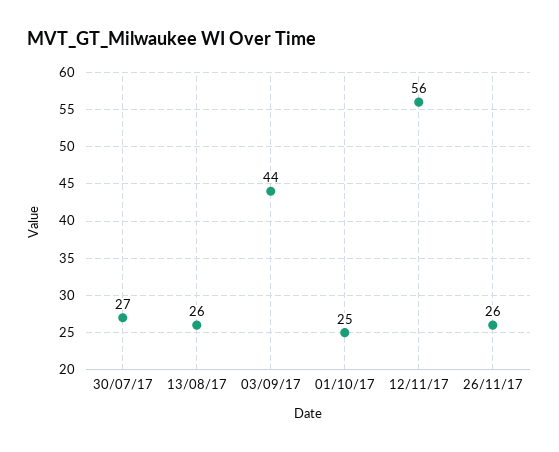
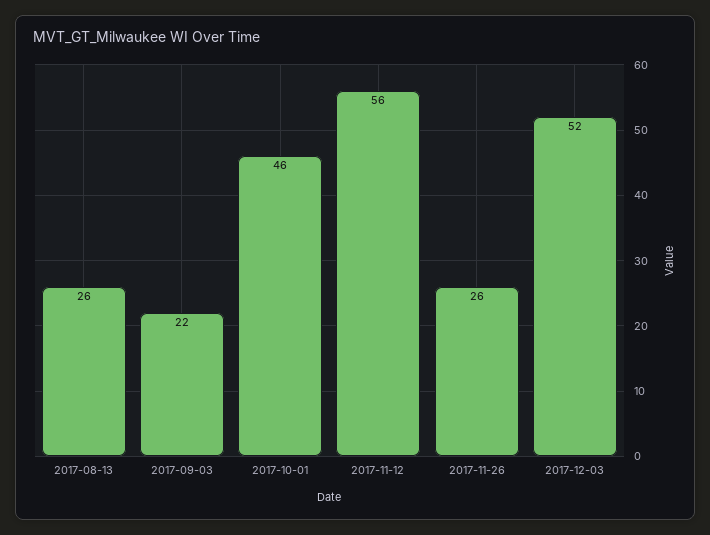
30/07/17: 27 -> none
03/09/17: 44 -> 22
01/10/17: 25 -> 46
2017-12-03: none -> 52

